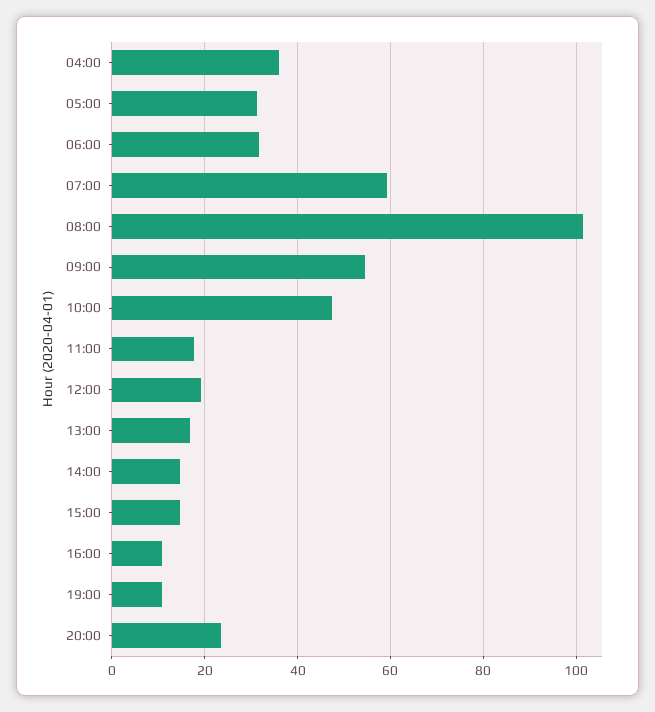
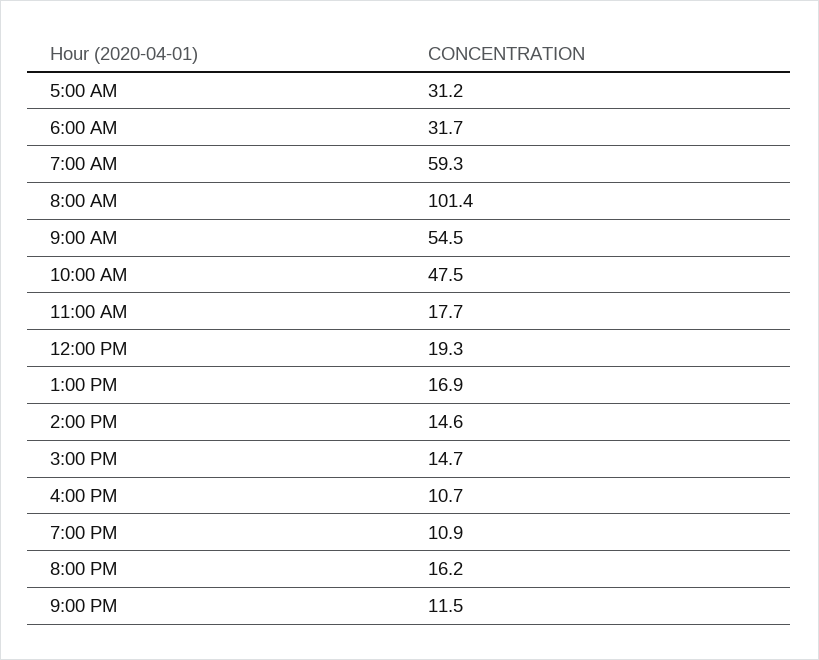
04:00: 36 -> none
20:00: 24 -> 16.2
9:00 PM: none -> 11.5

